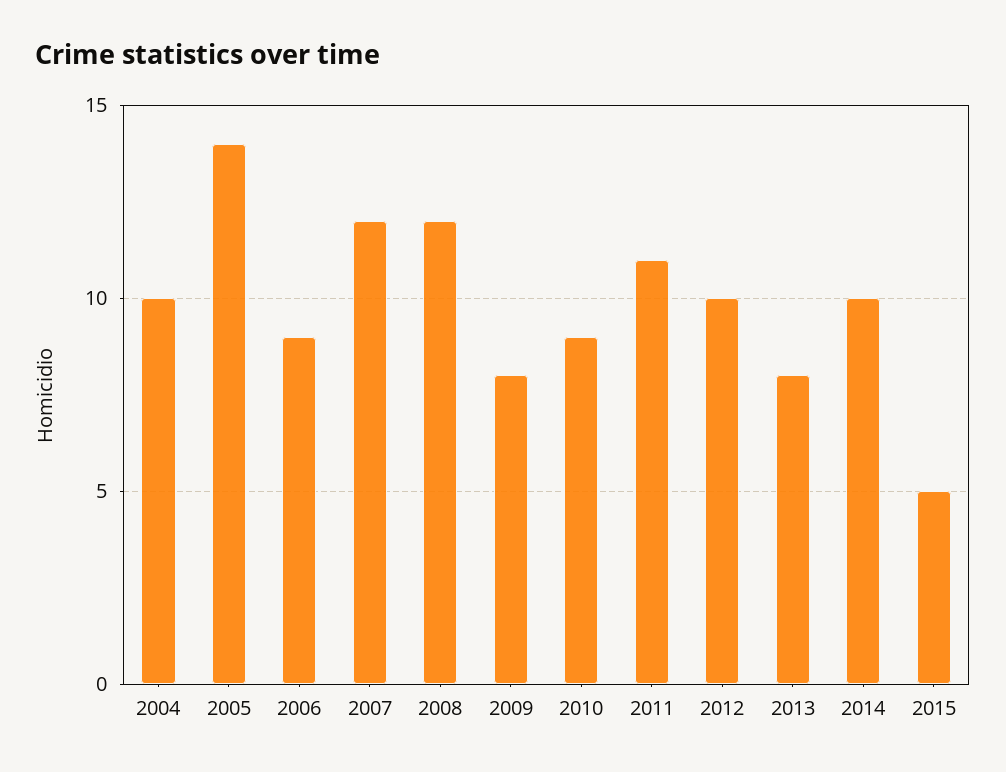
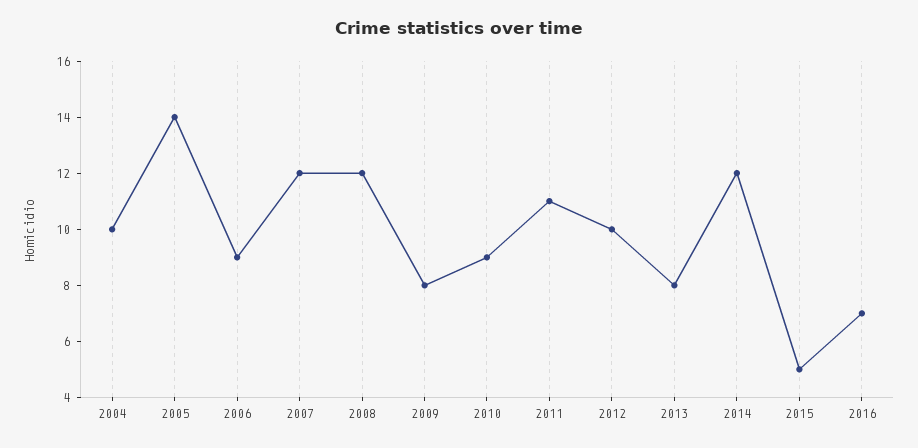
2014: 10 -> 12
2016: none -> 7

